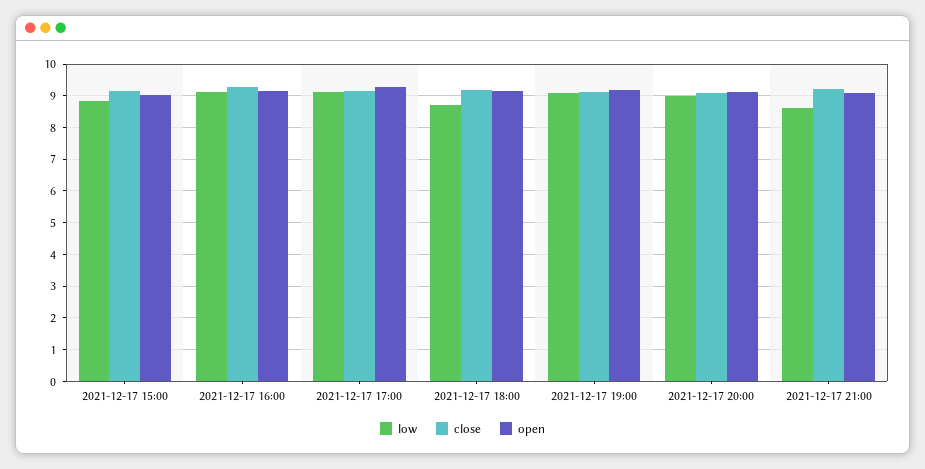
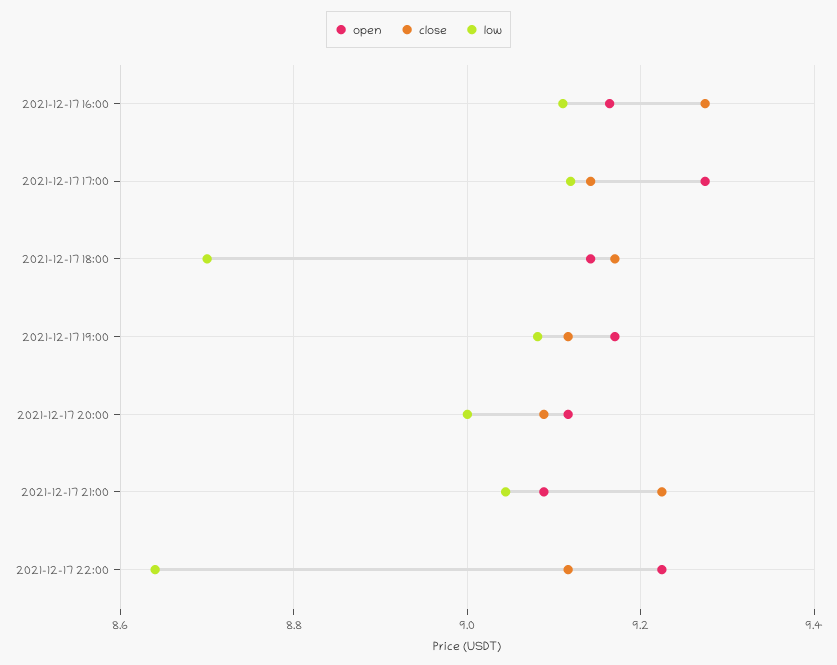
low, 2021-12-17 15:00: 8.8 -> none
close, 2021-12-17 15:00: 9.2 -> none
open, 2021-12-17 15:00: 9 -> none
low, 2021-12-17 21:00: 8.6 -> 9.04
open, 2021-12-17 22:00: none -> 9.22
close, 2021-12-17 22:00: none -> 9.12
low, 2021-12-17 22:00: none -> 8.64

